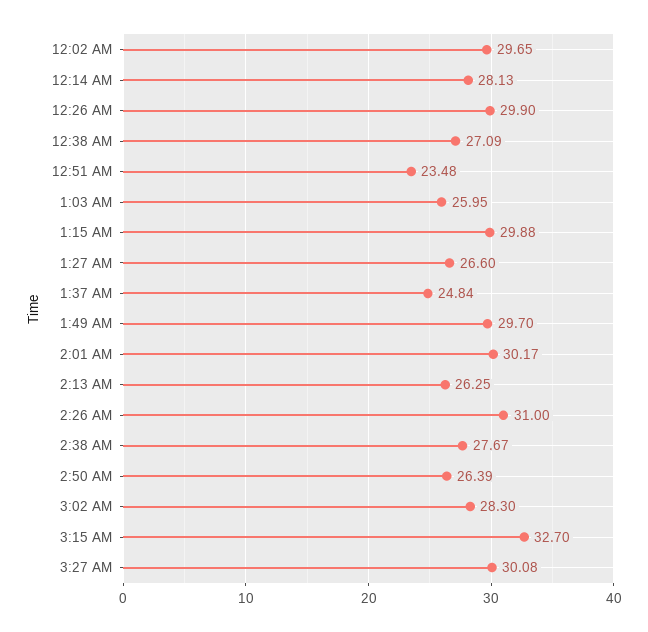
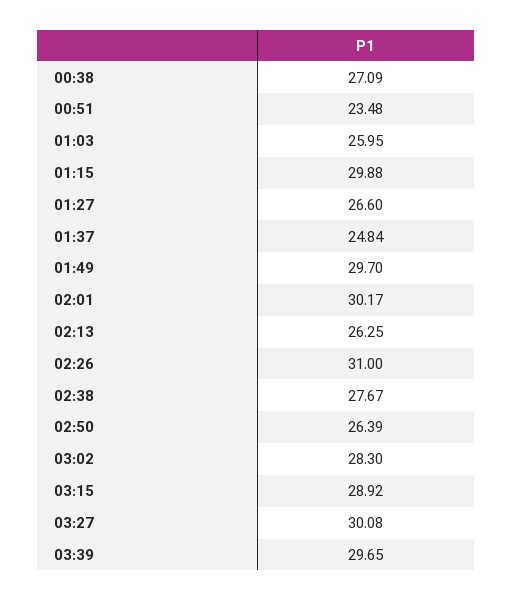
12:02 AM: 29.65 -> none
12:14 AM: 28.13 -> none
12:26 AM: 29.9 -> none
3:15 AM: 32.7 -> 28.92
03:39: none -> 29.65

